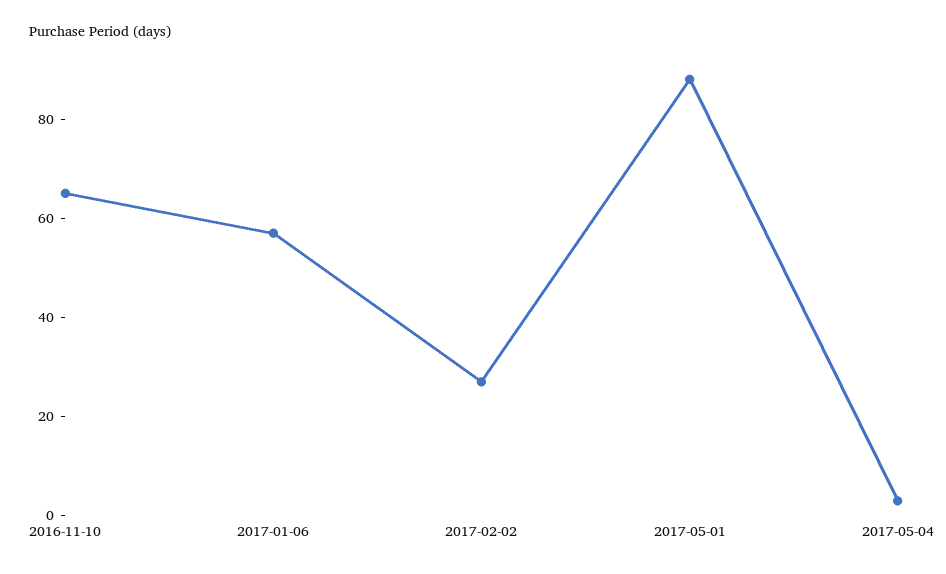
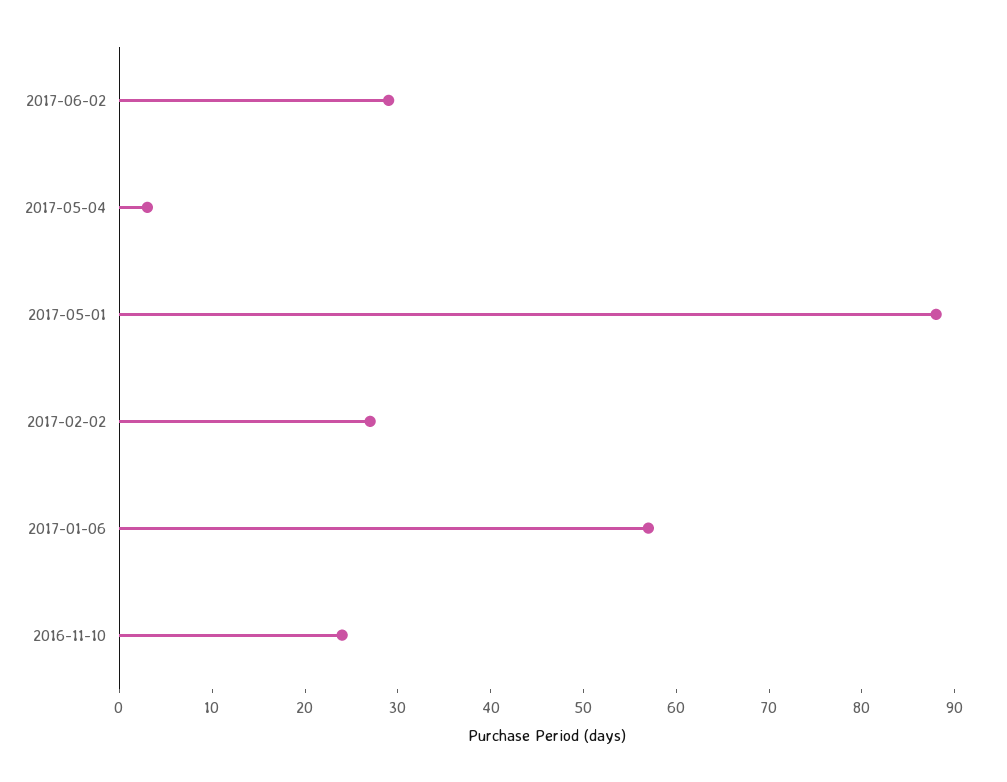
2016-11-10: 65 -> 24
2017-06-02: none -> 29

